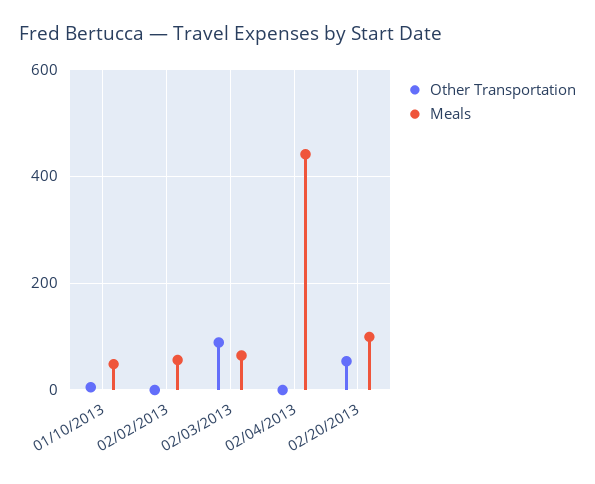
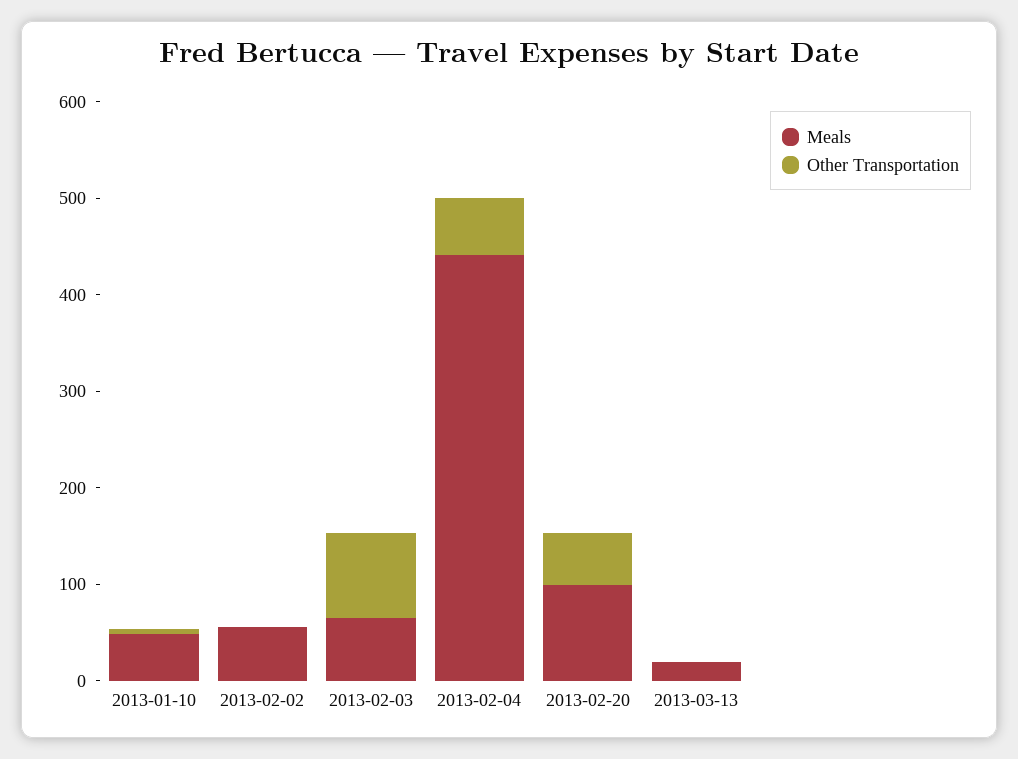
Other Transportation, 02/04/2013: 0 -> 60
Meals, 2013-03-13: none -> 20
Other Transportation, 2013-03-13: none -> 0

